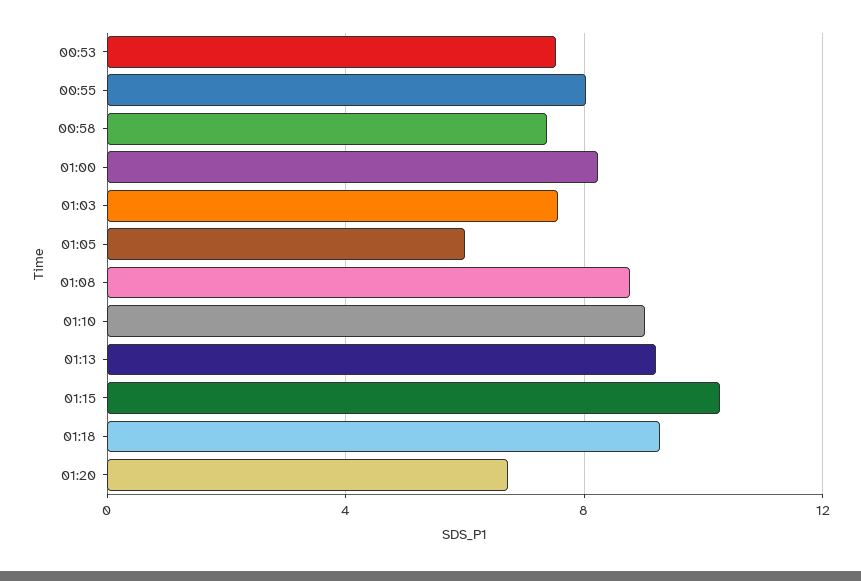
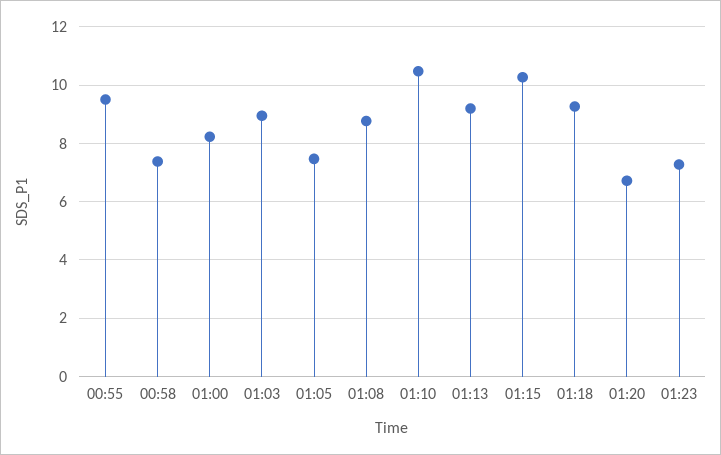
00:53: 7.5 -> none
00:55: 8 -> 9.5
01:03: 7.5 -> 9
01:05: 6 -> 7.5
01:10: 9 -> 10.5
01:23: none -> 7.25

